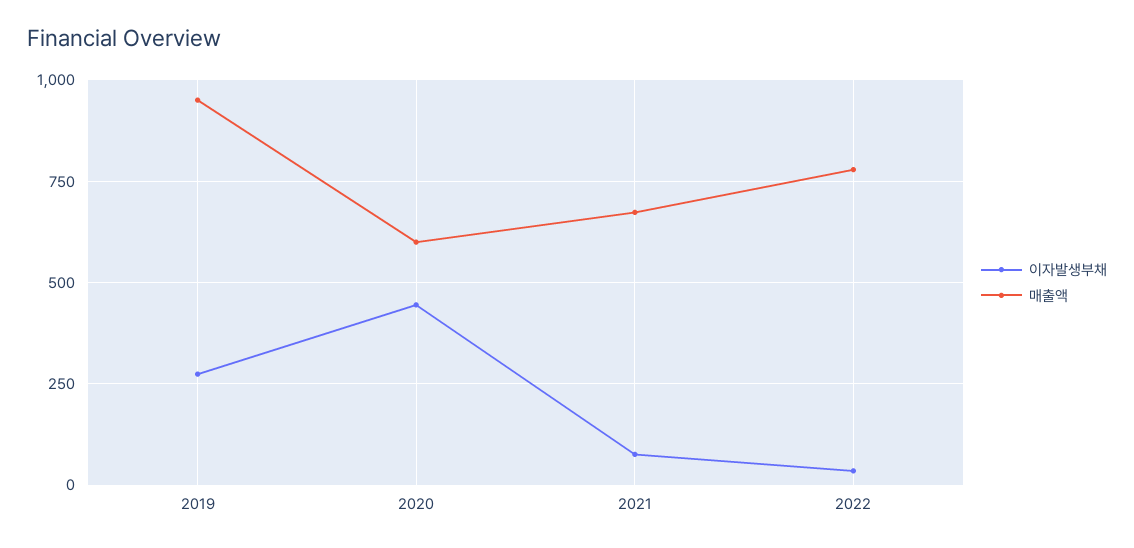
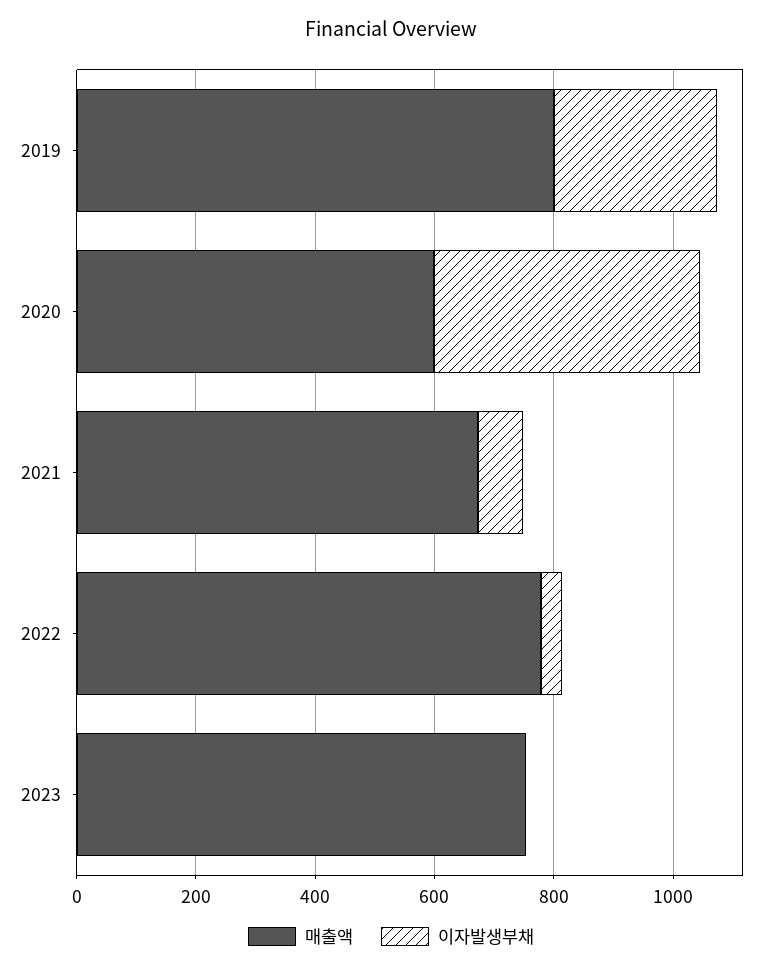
매출액, 2019: 950 -> 800
매출액, 2023: none -> 750
이자발생부채, 2023: none -> 0

